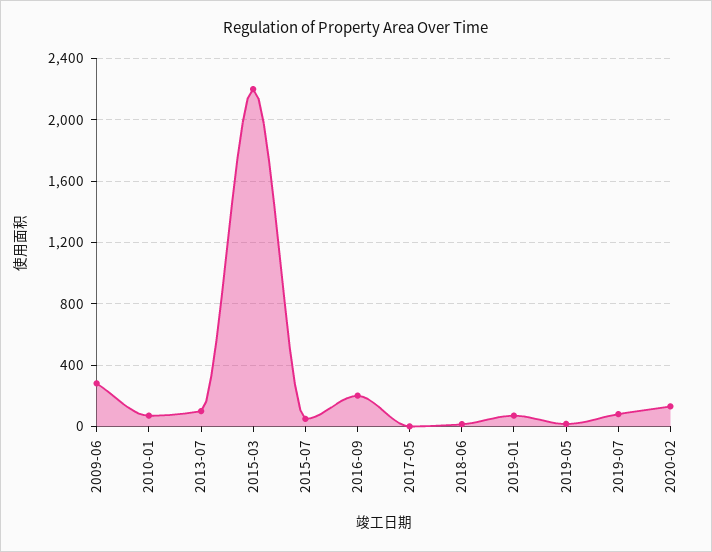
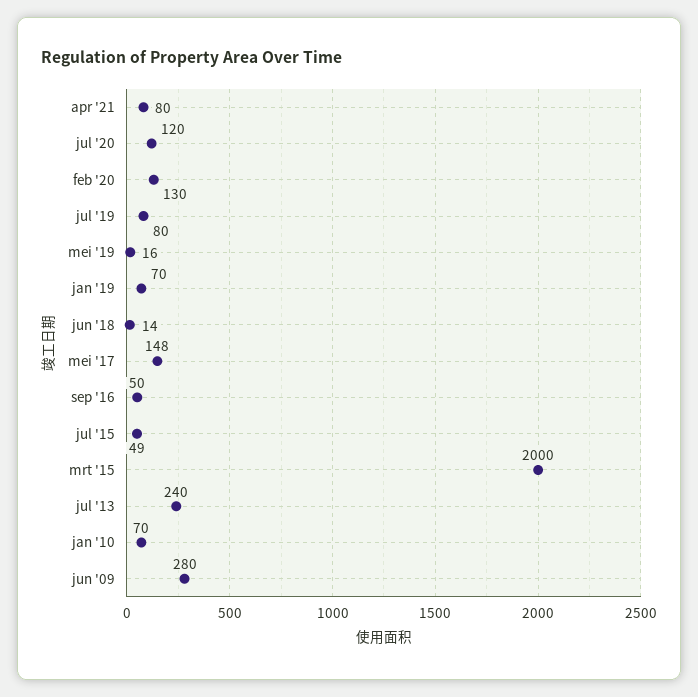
2013-07: 100 -> 240
2015-03: 2200 -> 2000
2016-09: 200 -> 50
2017-05: 0 -> 148
apr '21: none -> 80
jul '20: none -> 120

